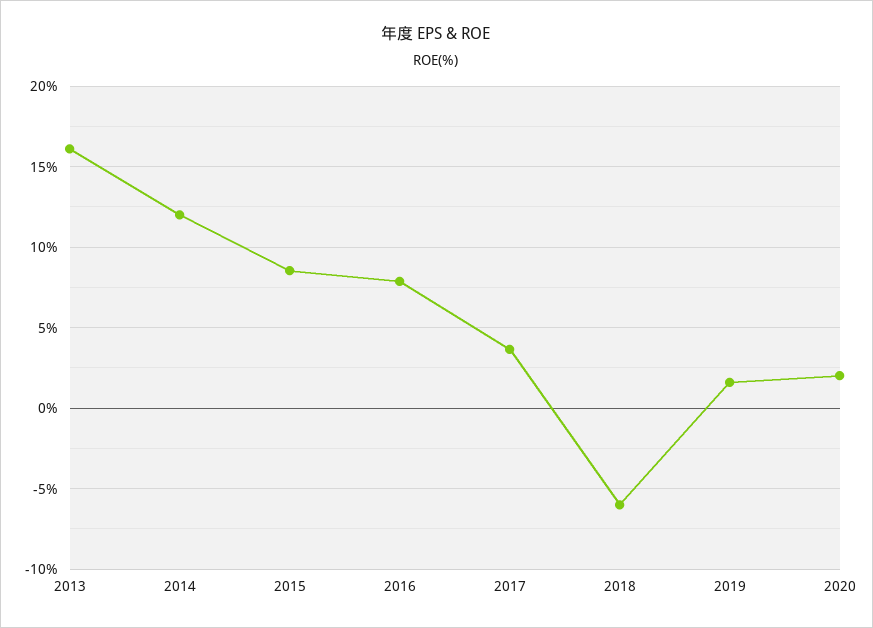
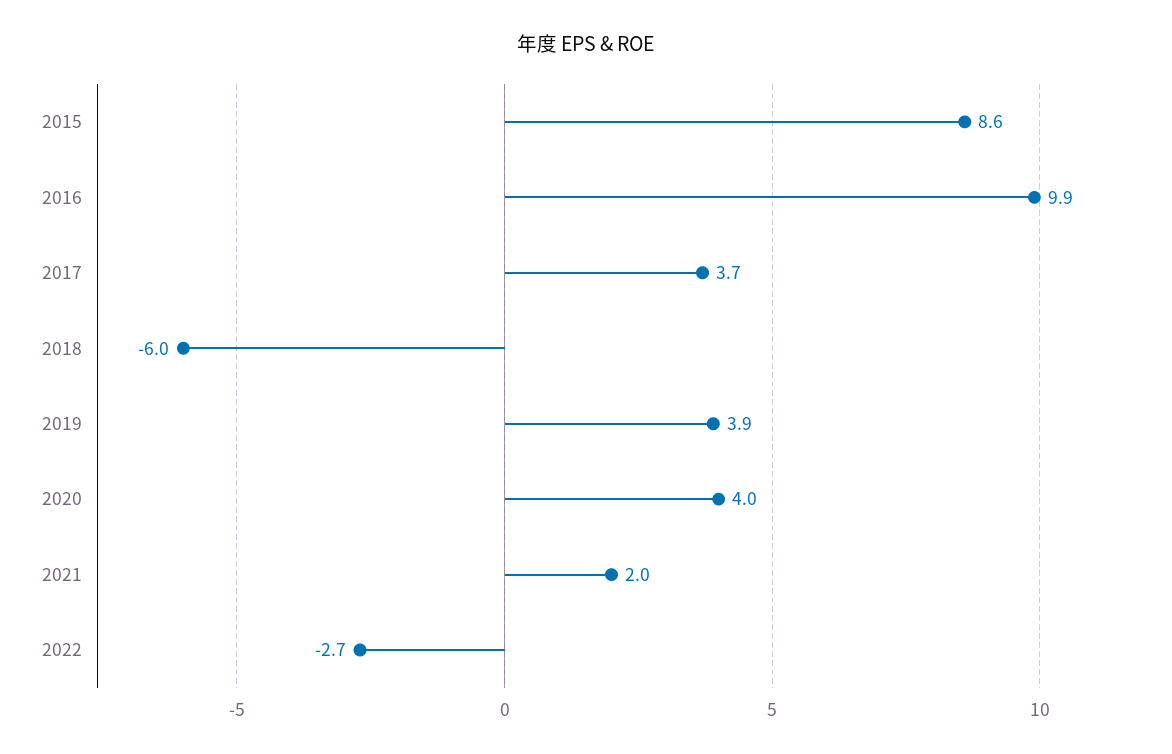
2013: 16 -> none
2014: 12 -> none
2016: 8 -> 9.9
2019: 1.5 -> 3.9
2020: 2 -> 4
2021: none -> 2
2022: none -> -2.7

